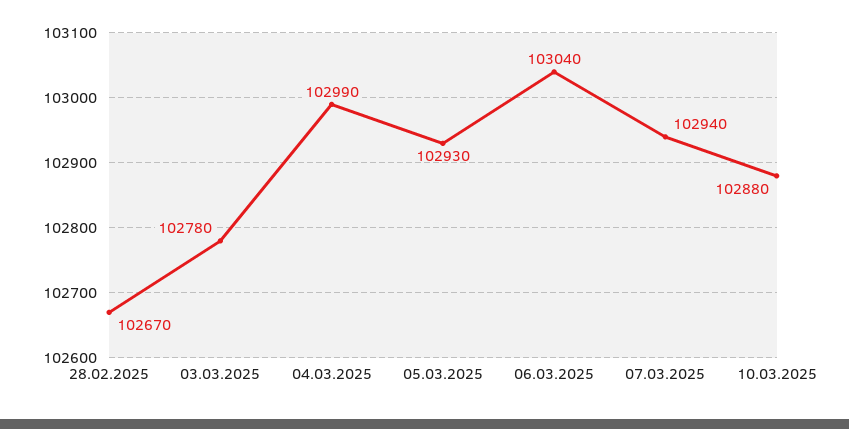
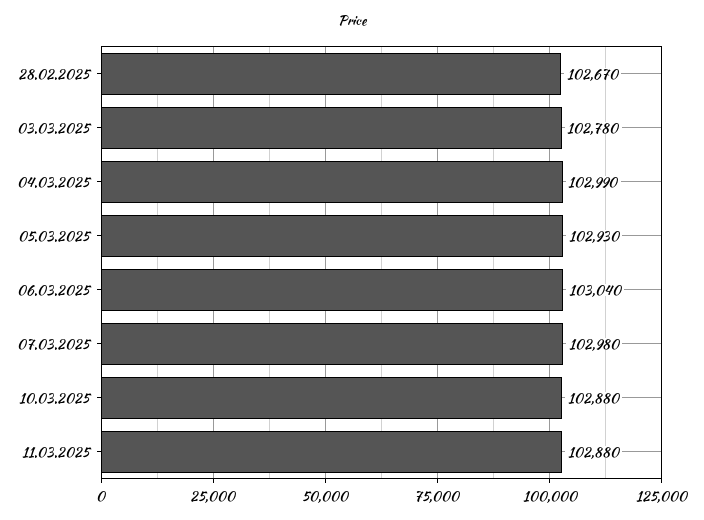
07.03.2025: 102940 -> 102980
11.03.2025: none -> 102880

